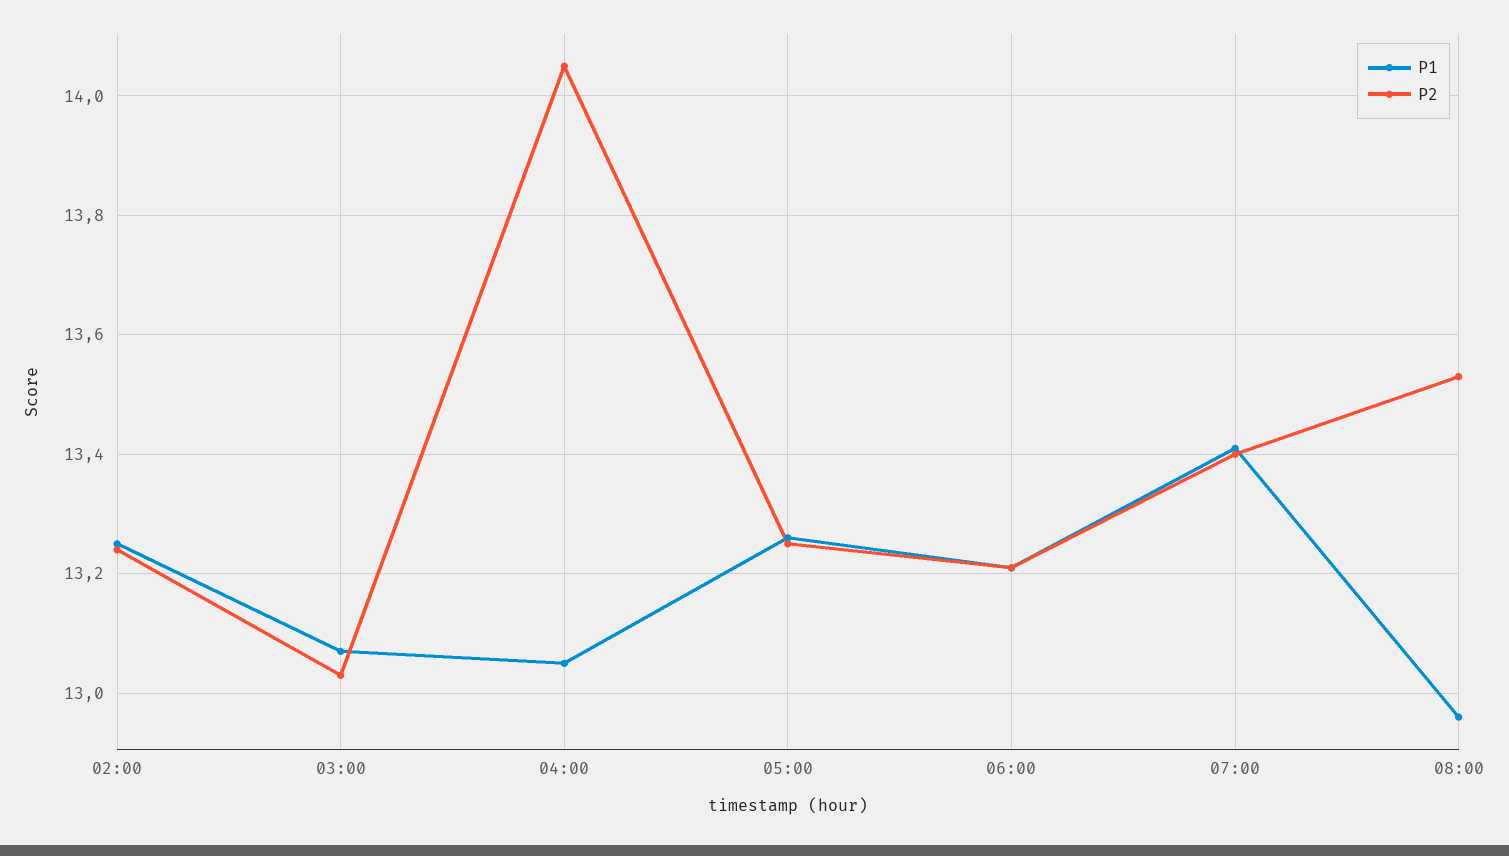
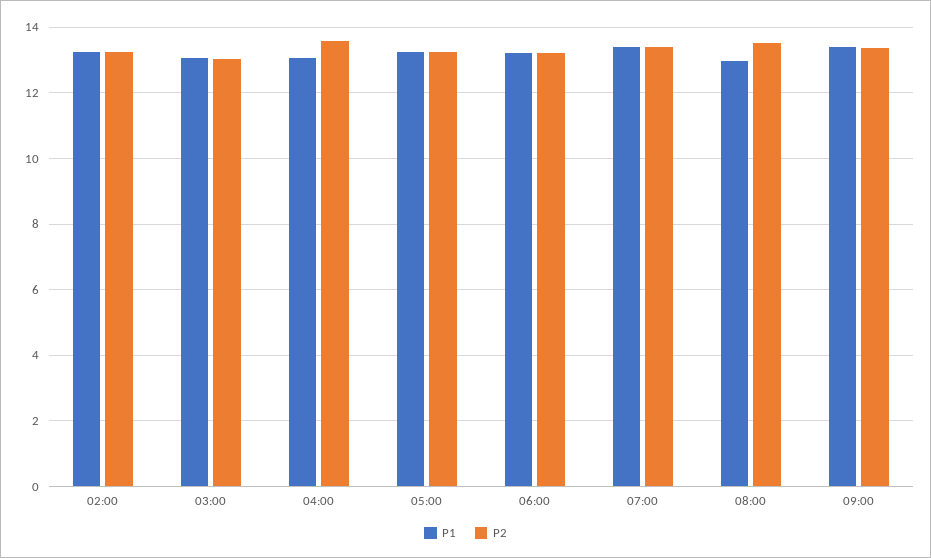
P2, 04:00: 14.05 -> 13.6
P1, 09:00: none -> 13.4
P2, 09:00: none -> 13.4

